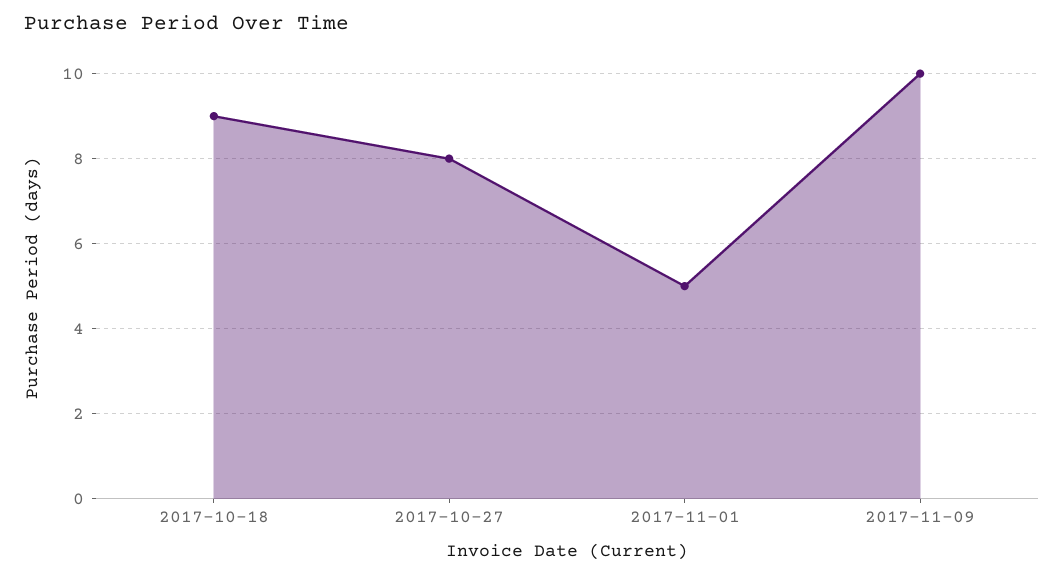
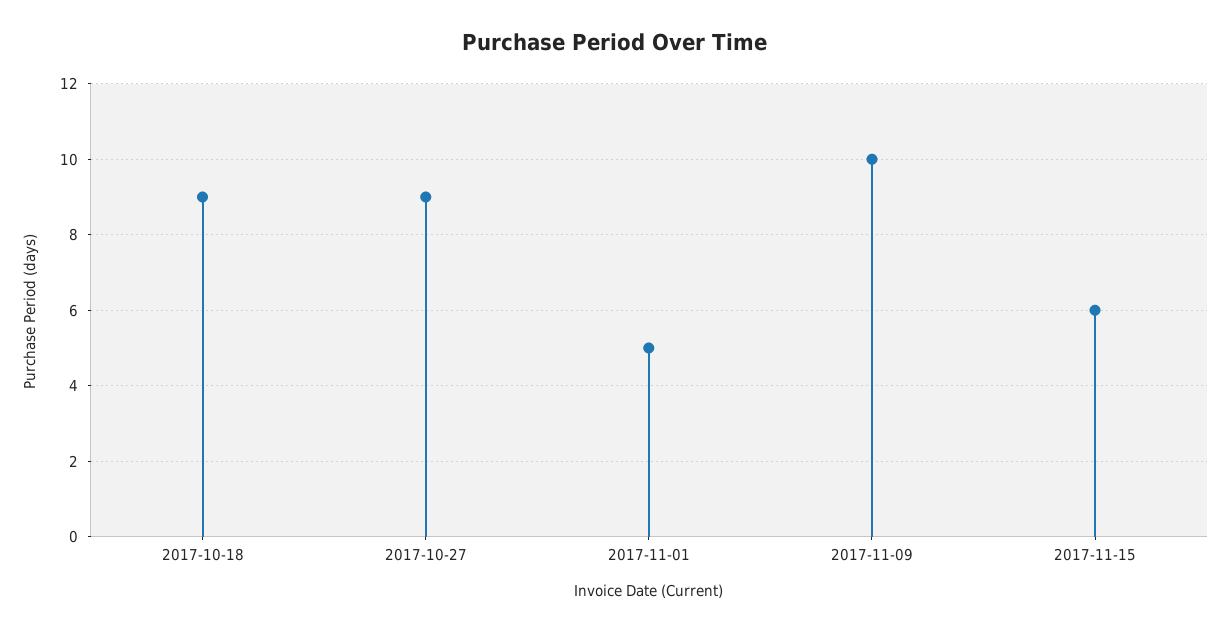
2017-10-27: 8 -> 9
2017-11-15: none -> 6

